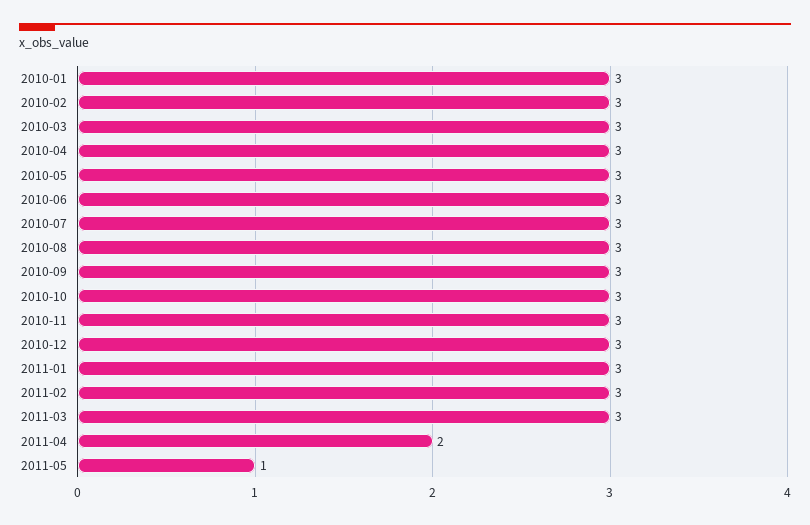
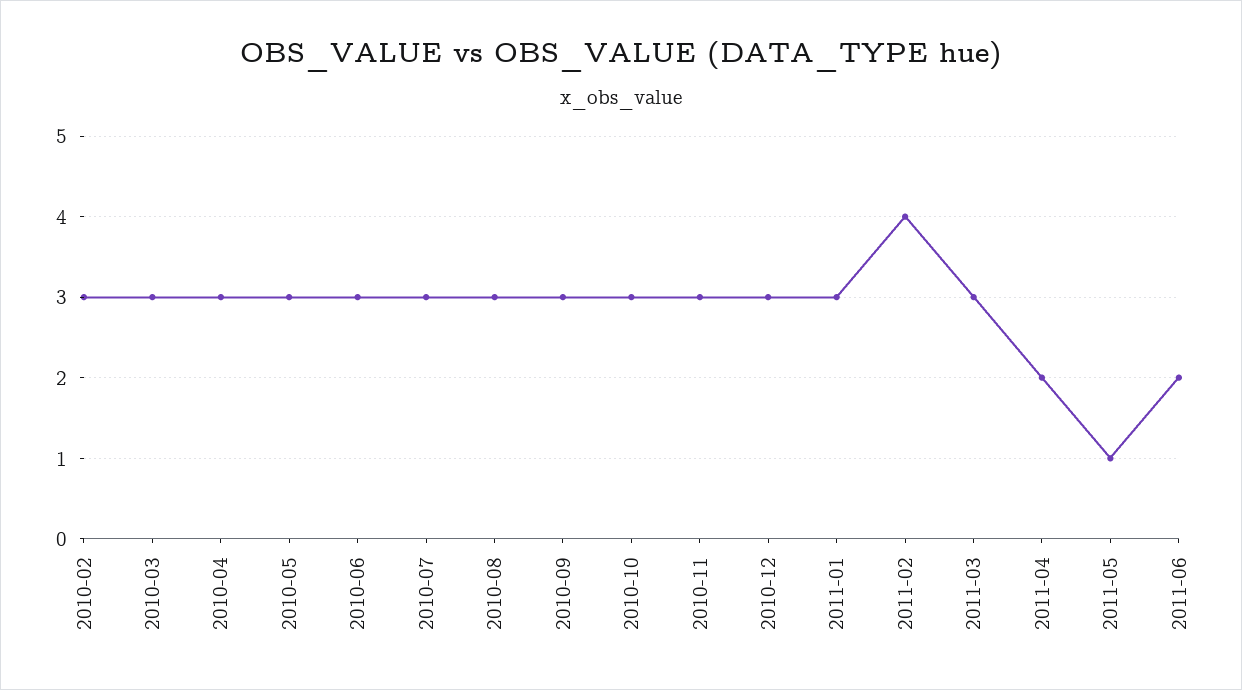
2010-01: 3 -> none
2011-02: 3 -> 4
2011-06: none -> 2

